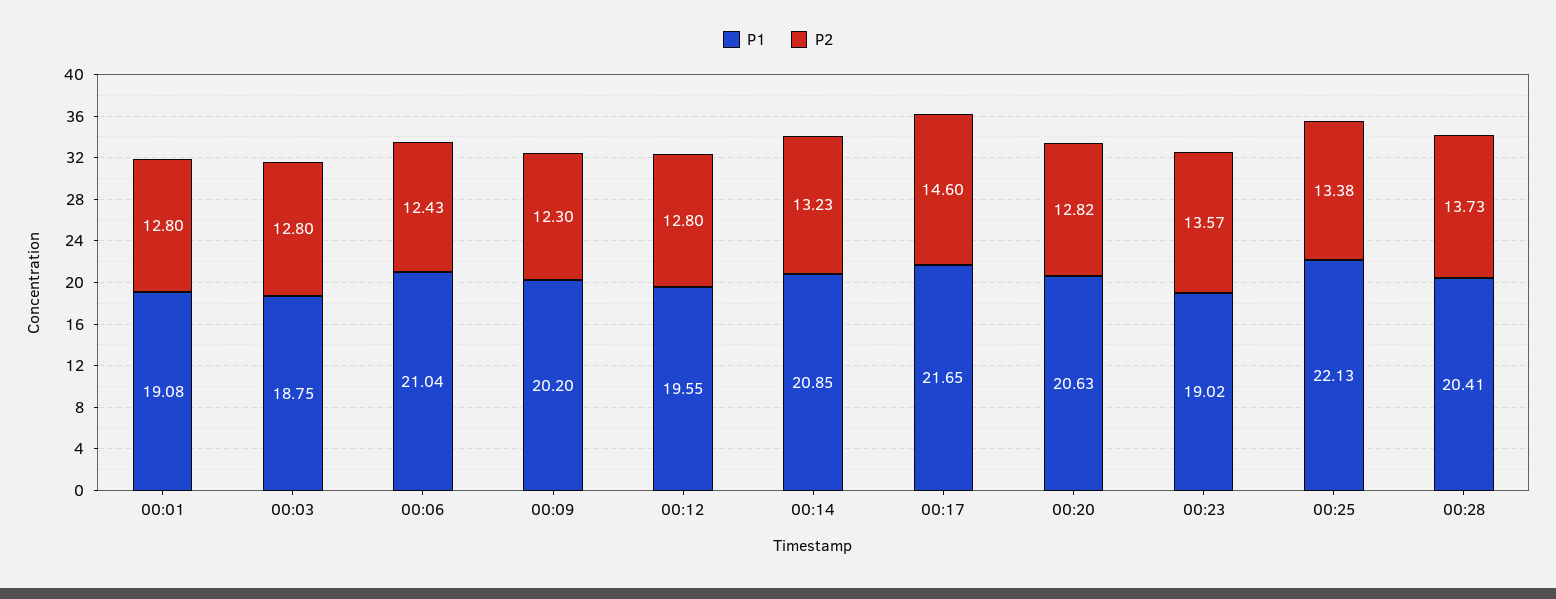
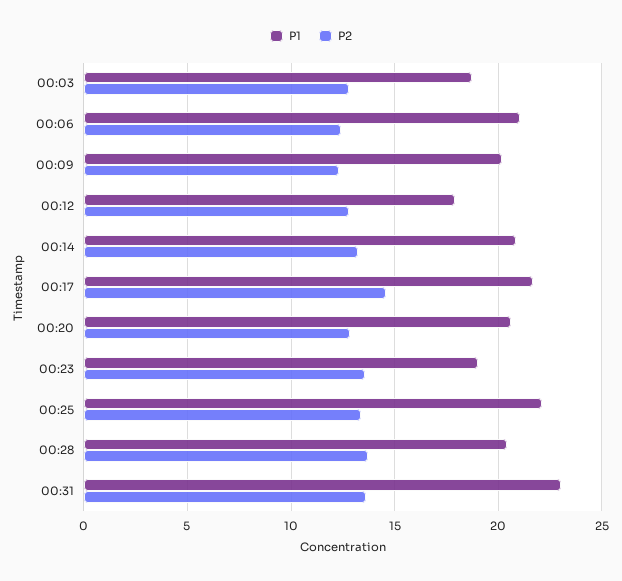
P1, 00:01: 19.08 -> none
P2, 00:01: 12.8 -> none
P1, 00:12: 19.55 -> 18
P1, 00:31: none -> 23
P2, 00:31: none -> 13.5

